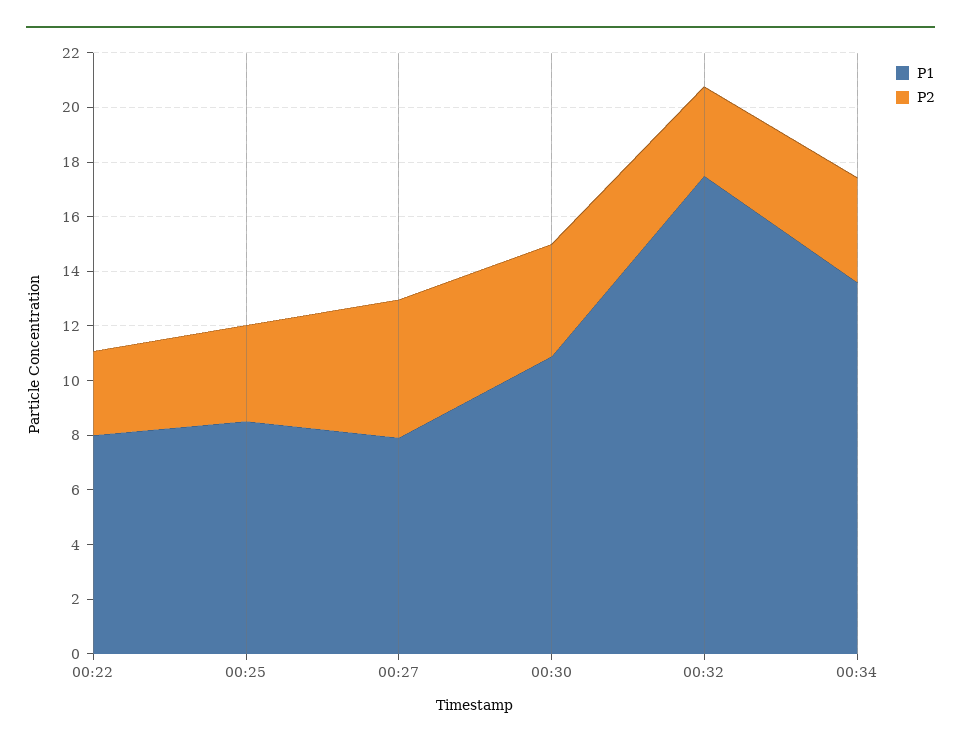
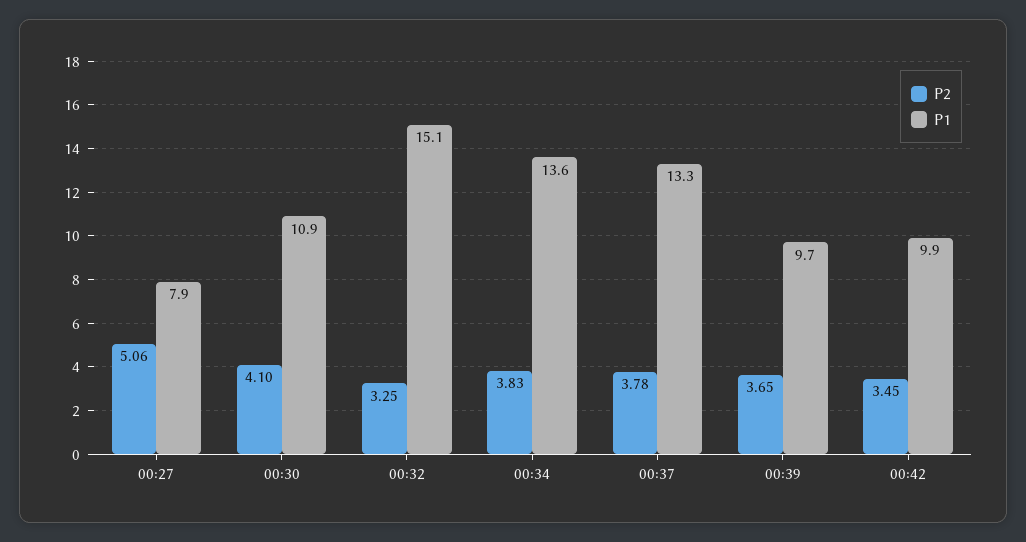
P1, 00:22: 8 -> none
P2, 00:22: 3 -> none
P1, 00:25: 8.5 -> none
P2, 00:25: 3.5 -> none
P1, 00:32: 17.5 -> 15.1
P2, 00:37: none -> 3.78
P1, 00:37: none -> 13.3
P2, 00:39: none -> 3.65
P1, 00:39: none -> 9.7
P2, 00:42: none -> 3.45
P1, 00:42: none -> 9.9

